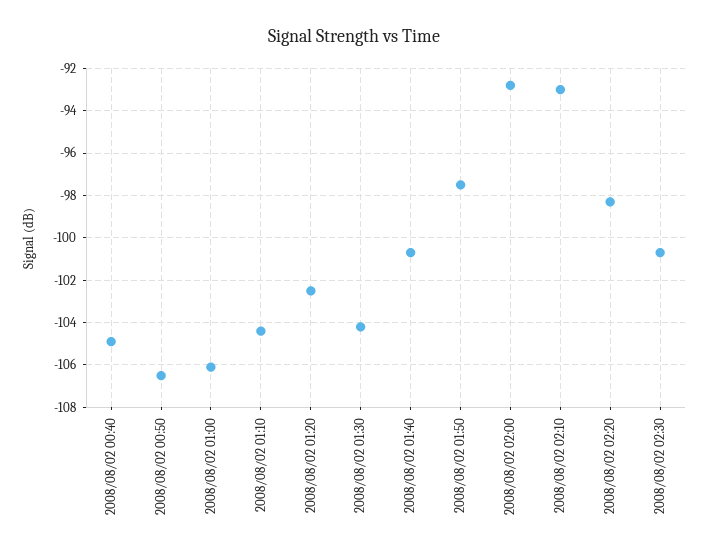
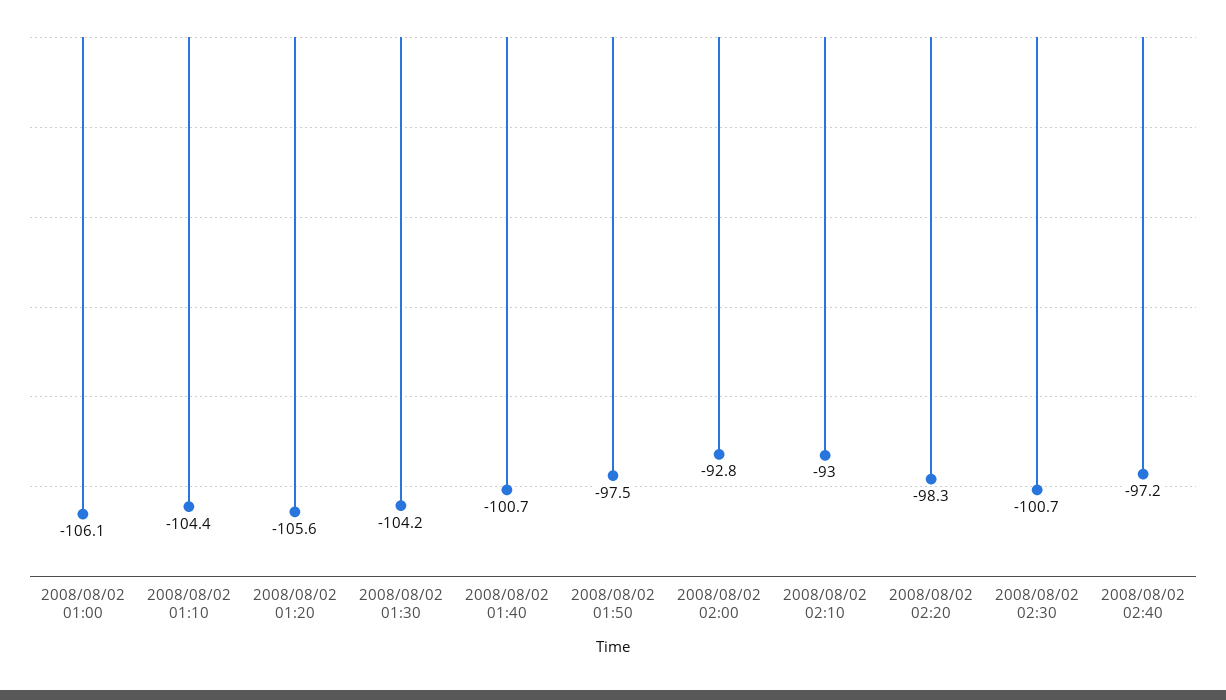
2008/08/02 00:40: -105 -> none
2008/08/02 00:50: -106.5 -> none
2008/08/02 01:20: -102.5 -> -105.6
2008/08/02 02:40: none -> -97.2

